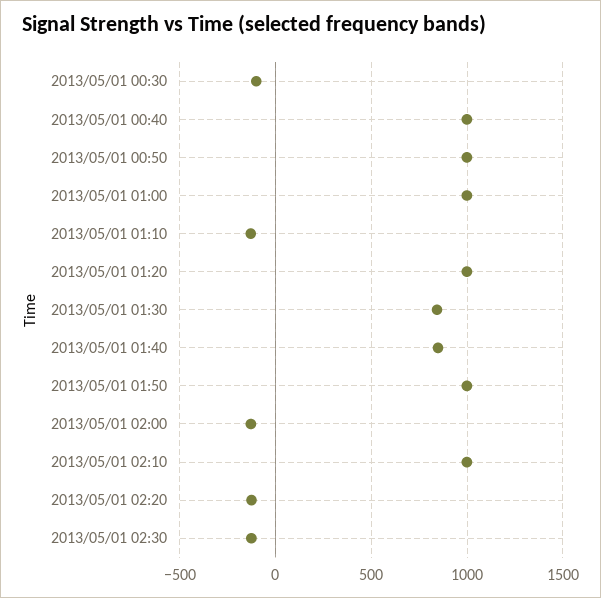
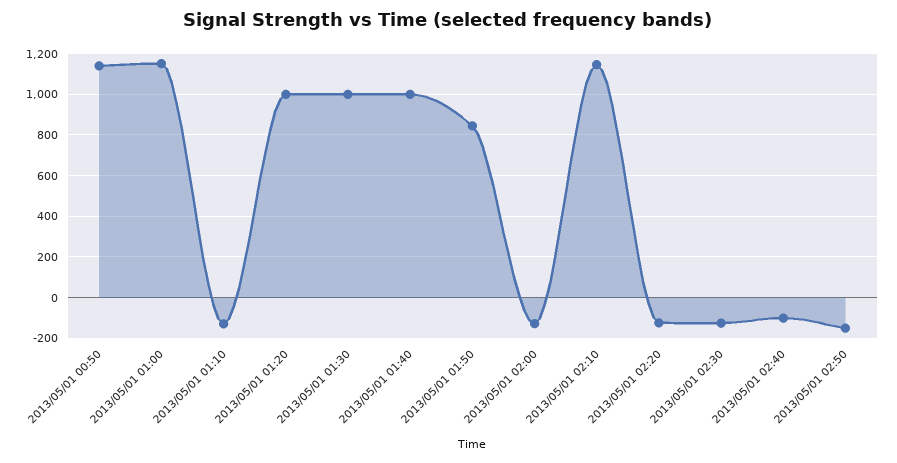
2013/05/01 00:30: -100 -> none
2013/05/01 00:40: 1000 -> none
2013/05/01 00:50: 1000 -> 1150
2013/05/01 01:00: 1000 -> 1150
2013/05/01 01:30: 850 -> 1000
2013/05/01 01:40: 850 -> 1000
2013/05/01 01:50: 1000 -> 850
2013/05/01 02:10: 1000 -> 1150
2013/05/01 02:40: none -> -100
2013/05/01 02:50: none -> -150

